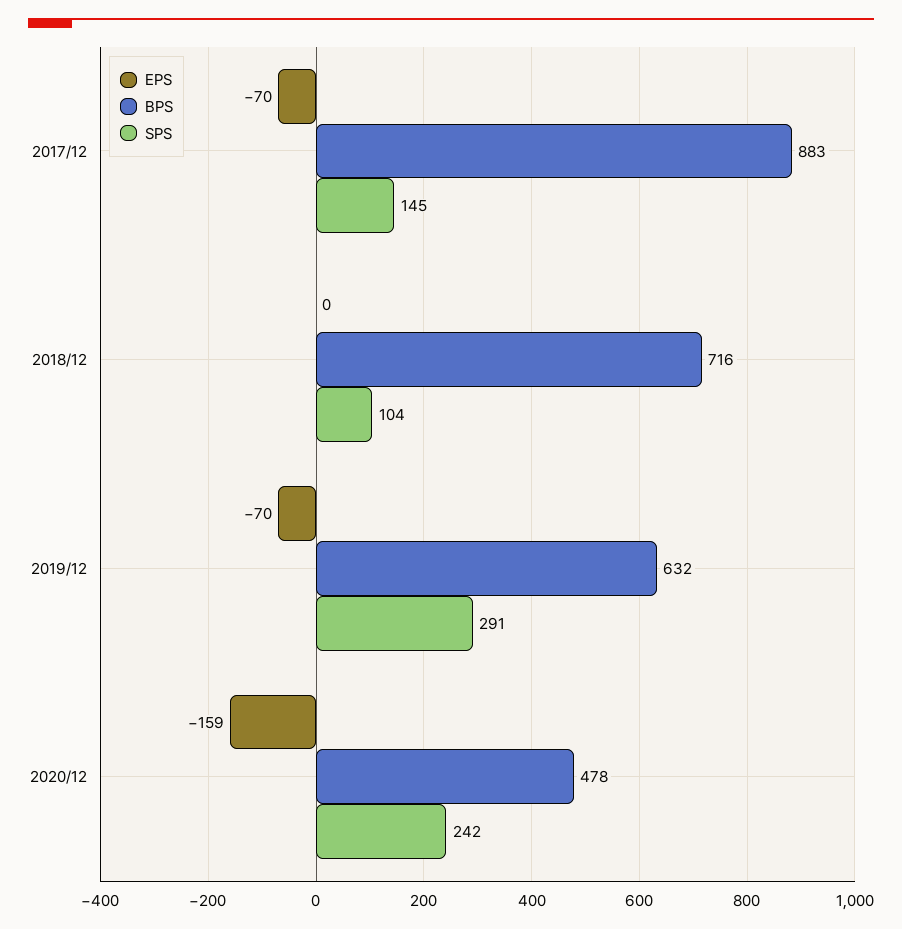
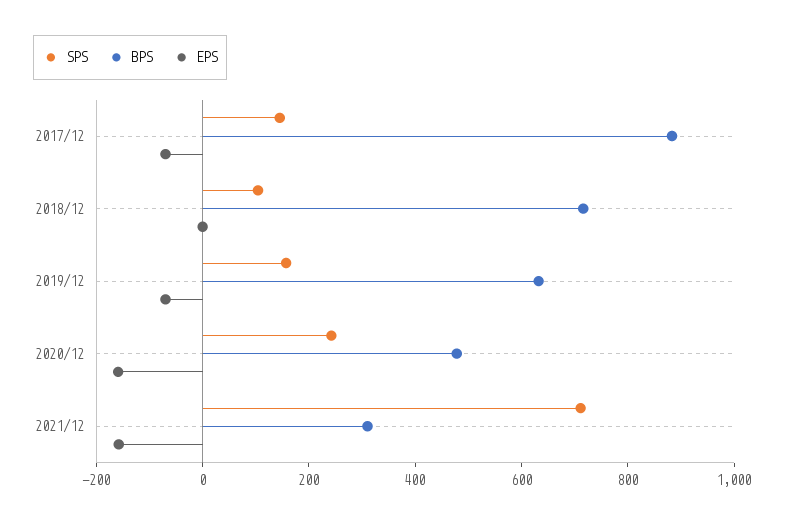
SPS, 2019/12: 291 -> 150
SPS, 2021/12: none -> 700
BPS, 2021/12: none -> 300
EPS, 2021/12: none -> -150

